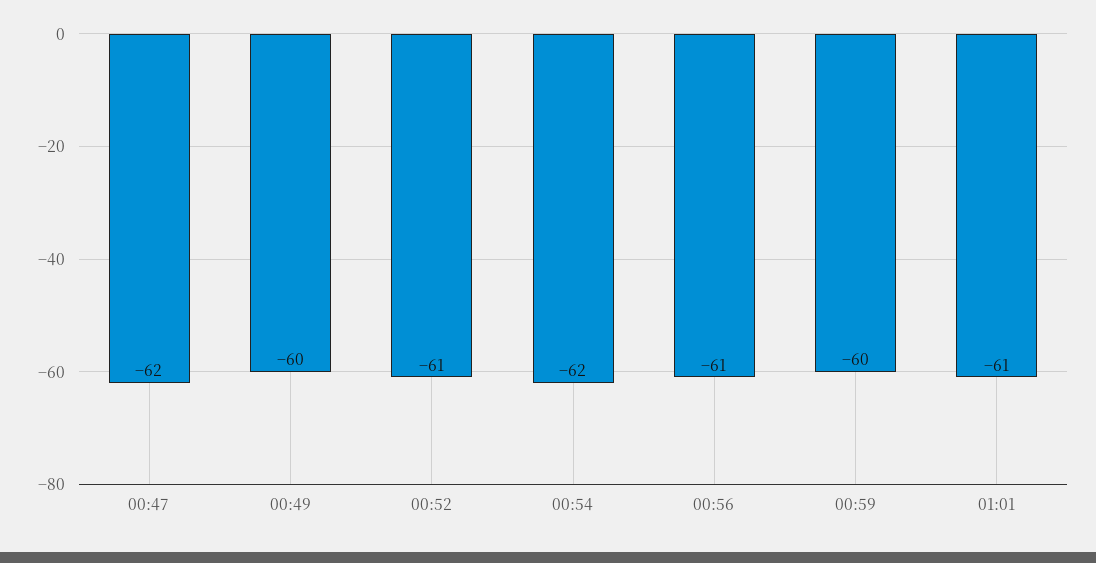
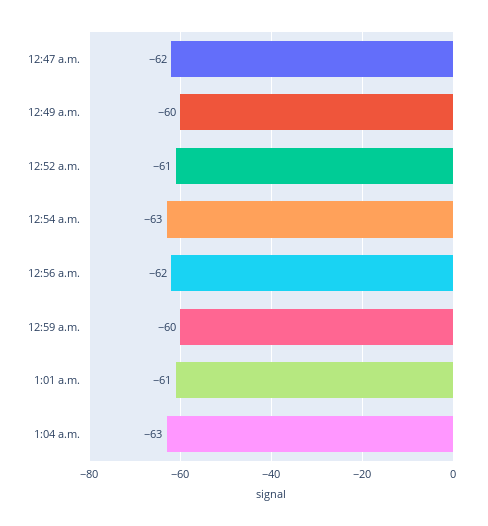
00:54: -62 -> -63
00:56: -61 -> -62
1:04 a.m.: none -> -63

